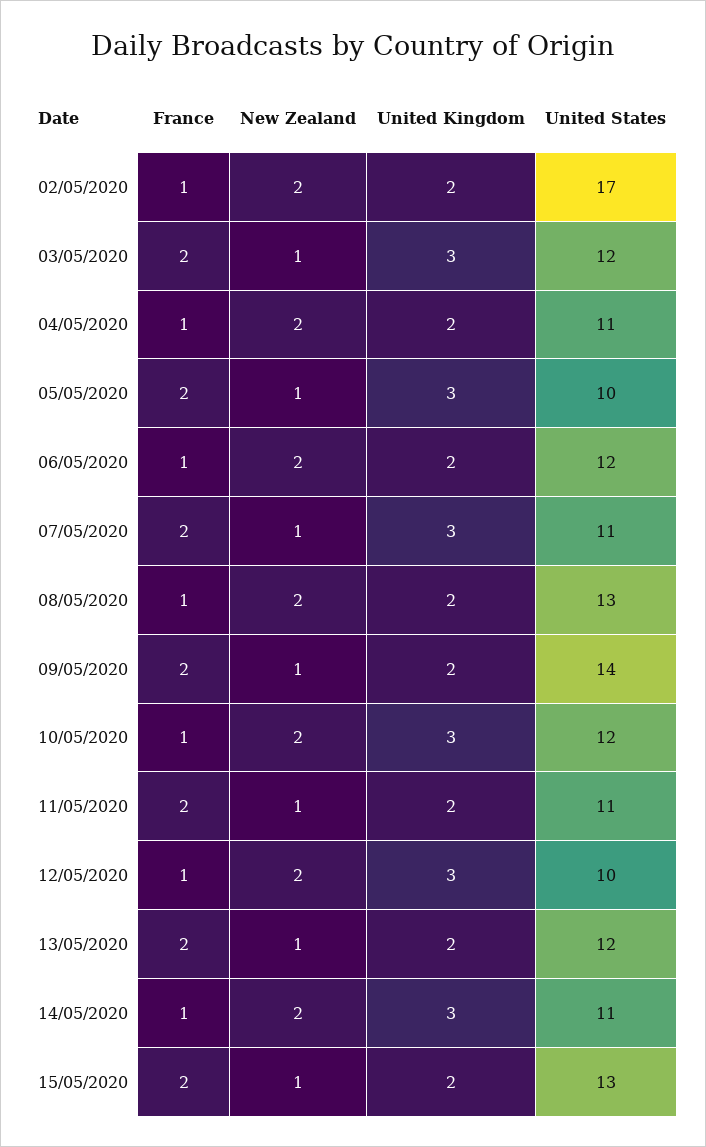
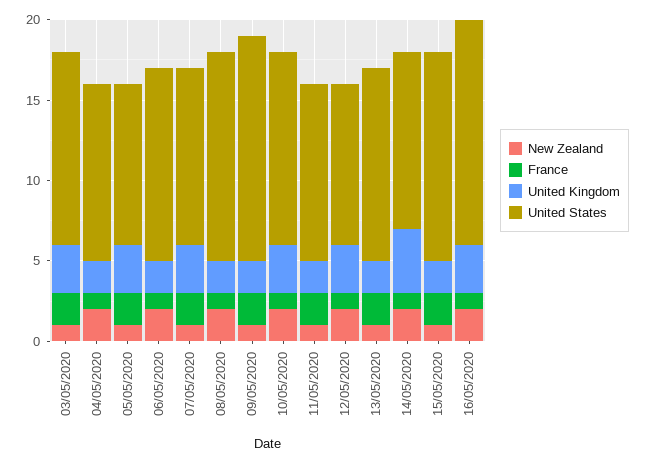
France, 02/05/2020: 1 -> none
New Zealand, 02/05/2020: 2 -> none
United Kingdom, 02/05/2020: 2 -> none
United States, 02/05/2020: 17 -> none
United Kingdom, 14/05/2020: 3 -> 4
New Zealand, 16/05/2020: none -> 2
France, 16/05/2020: none -> 1
United Kingdom, 16/05/2020: none -> 3
United States, 16/05/2020: none -> 14

